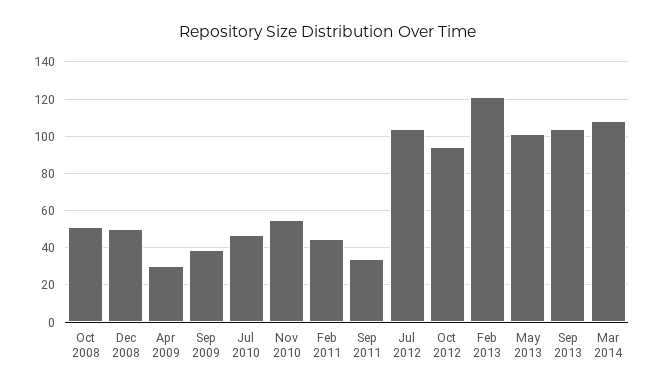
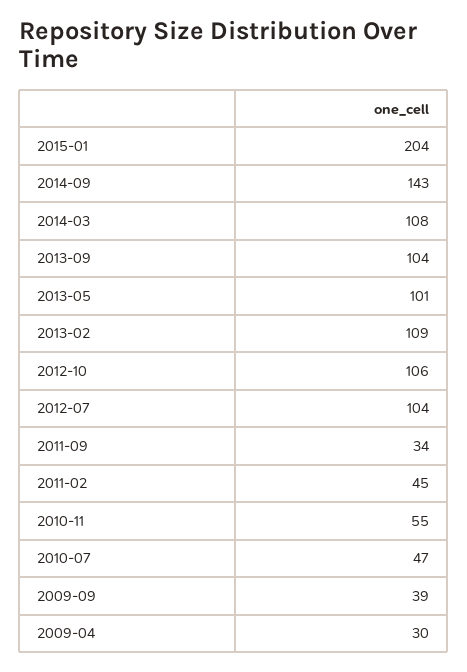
Oct 2008: 50 -> none
Dec 2008: 50 -> none
Oct 2012: 95 -> 106
Feb 2013: 120 -> 109
2015-01: none -> 204
2014-09: none -> 143

